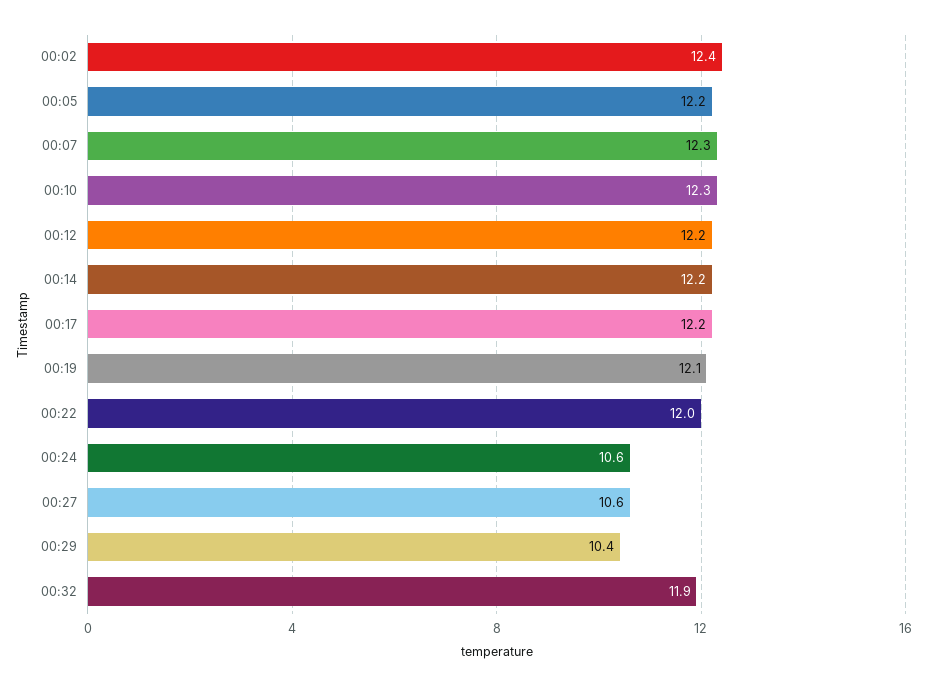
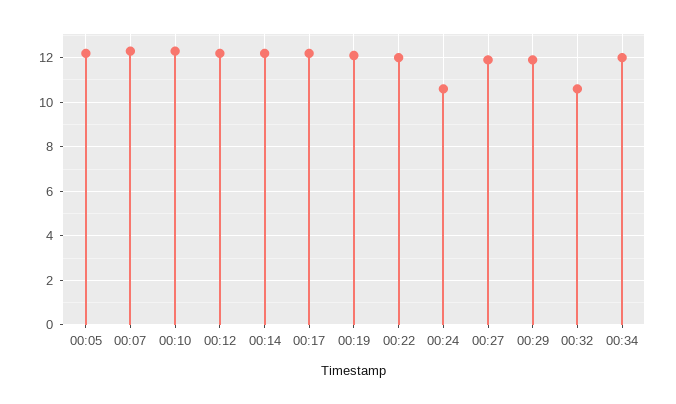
00:02: 12.4 -> none
00:27: 10.6 -> 12
00:29: 10.4 -> 12
00:32: 11.9 -> 10.5
00:34: none -> 12

